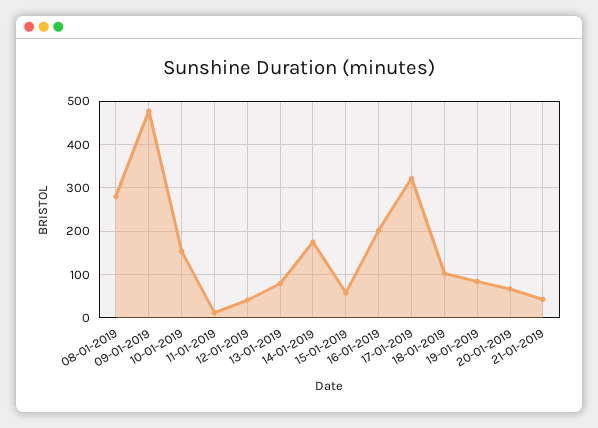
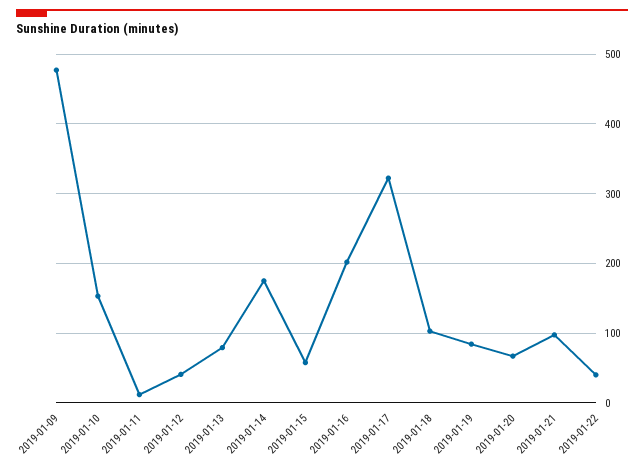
08-01-2019: 280 -> none
21-01-2019: 40 -> 100
2019-01-22: none -> 40

